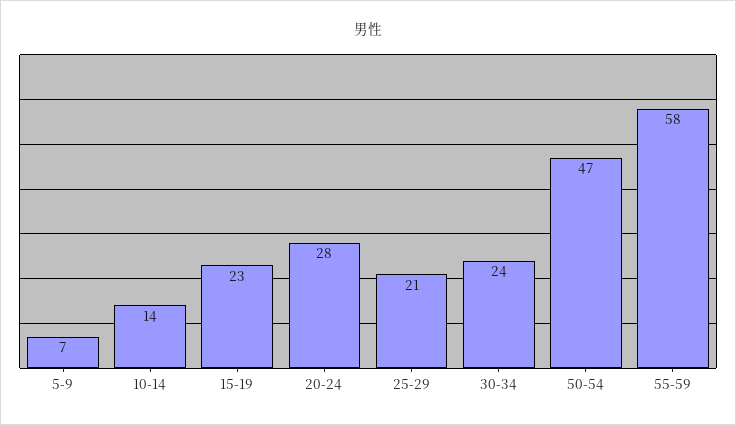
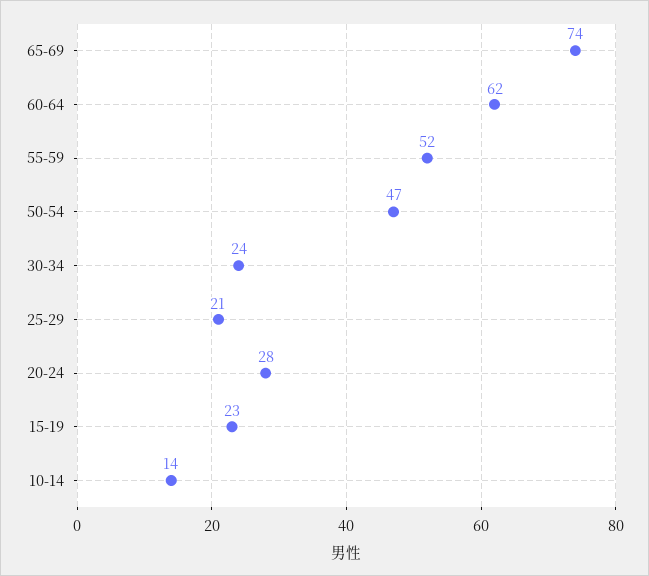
5-9: 7 -> none
55-59: 58 -> 52
65-69: none -> 74
60-64: none -> 62

